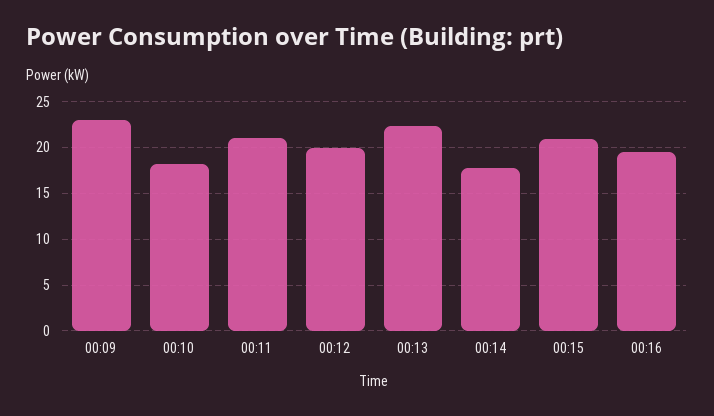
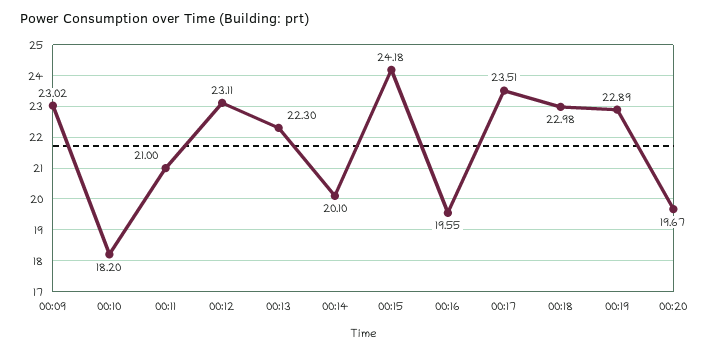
00:12: 20 -> 23.11
00:14: 18 -> 20.1
00:15: 21 -> 24.18
00:17: none -> 23.51
00:18: none -> 22.98
00:19: none -> 22.89
00:20: none -> 19.67

